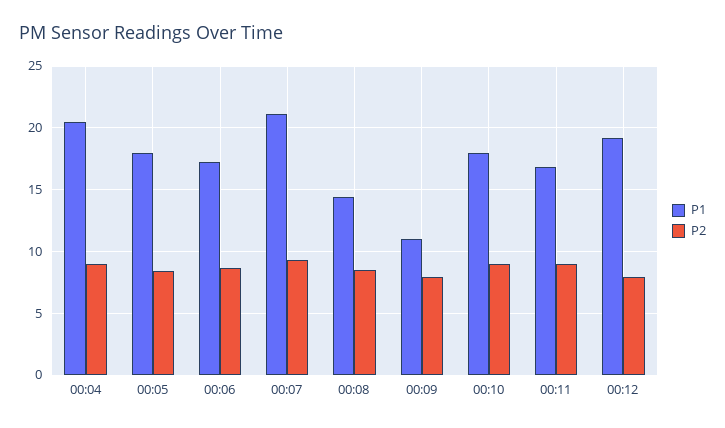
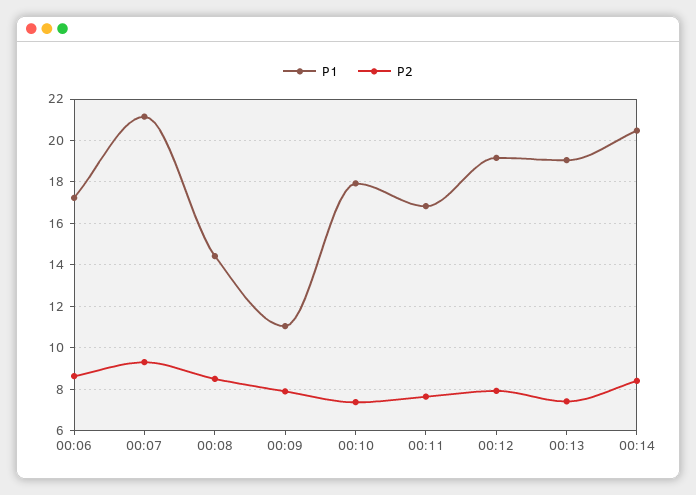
P1, 00:04: 20.5 -> none
P2, 00:04: 9 -> none
P1, 00:05: 18 -> none
P2, 00:05: 8.5 -> none
P2, 00:10: 9 -> 7.5
P2, 00:11: 9 -> 7.5
P1, 00:13: none -> 19
P2, 00:13: none -> 7.5
P1, 00:14: none -> 20.5
P2, 00:14: none -> 8.5

